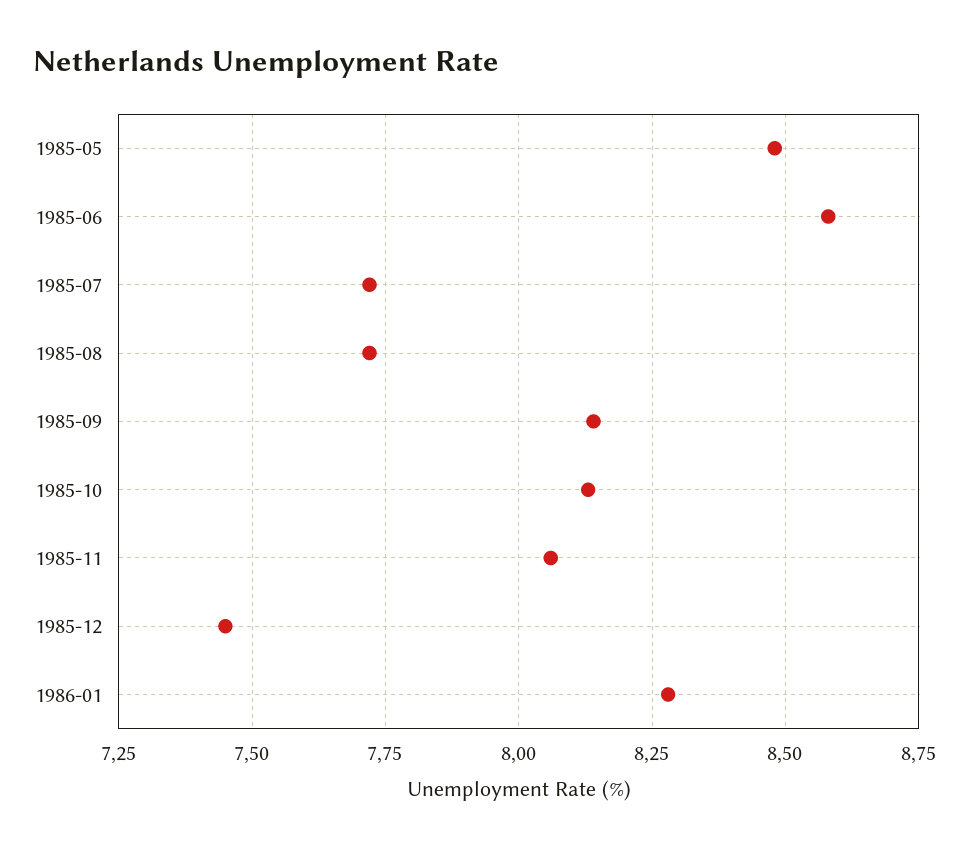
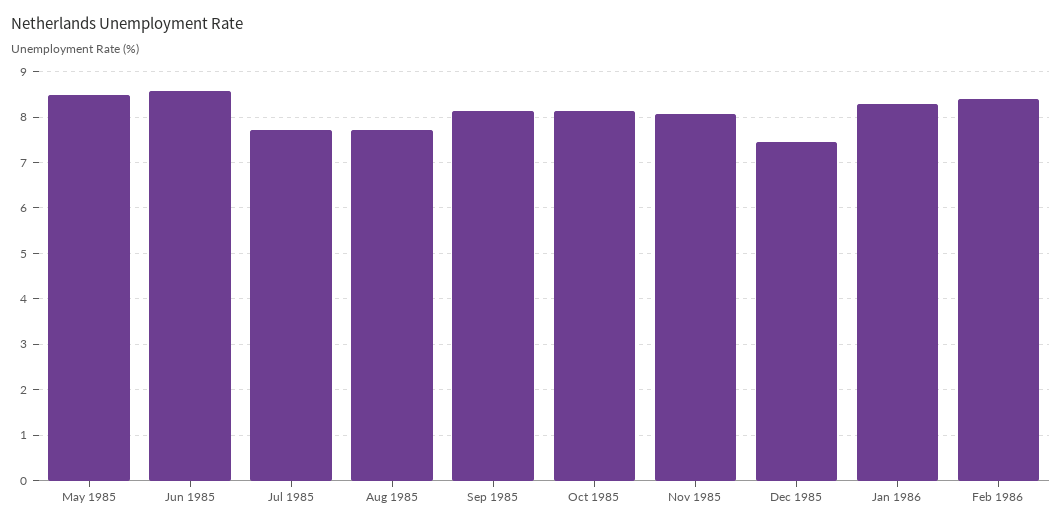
Feb 1986: none -> 8.4

